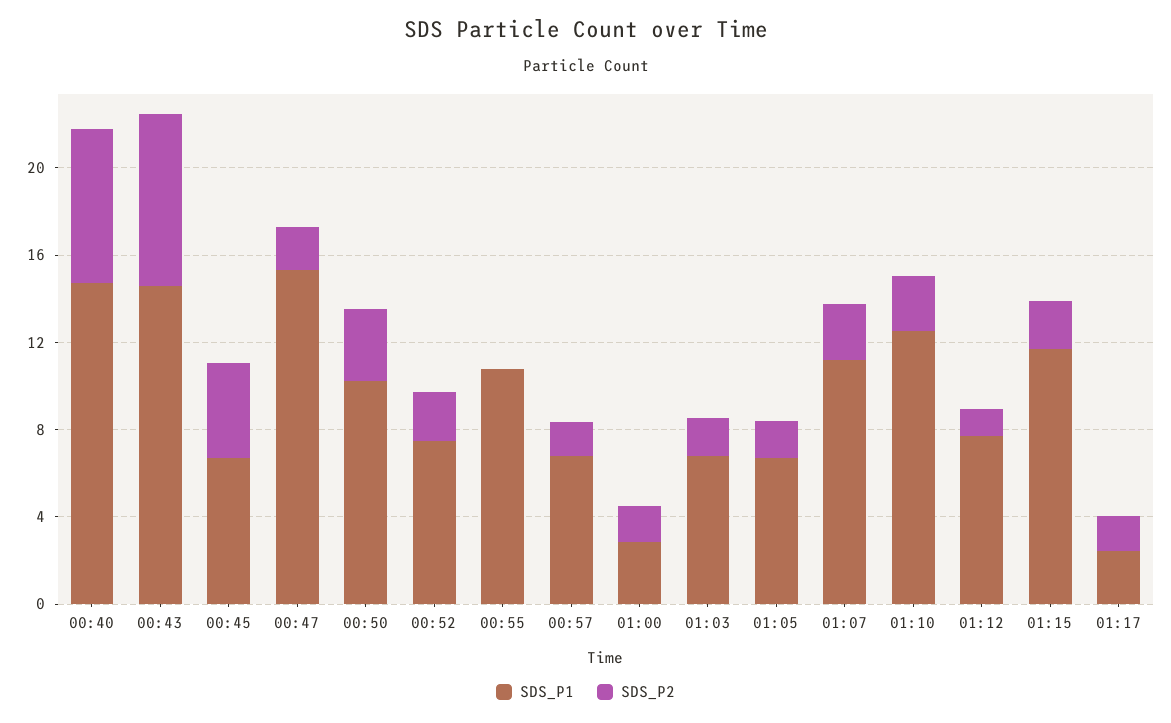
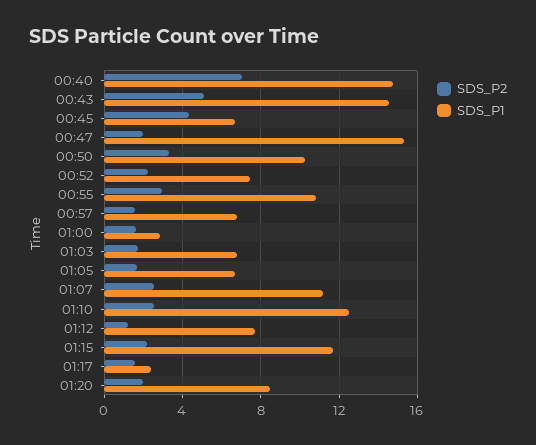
SDS_P2, 00:43: 8 -> 5
SDS_P2, 00:55: 0 -> 3
SDS_P2, 01:20: none -> 2
SDS_P1, 01:20: none -> 8.5

